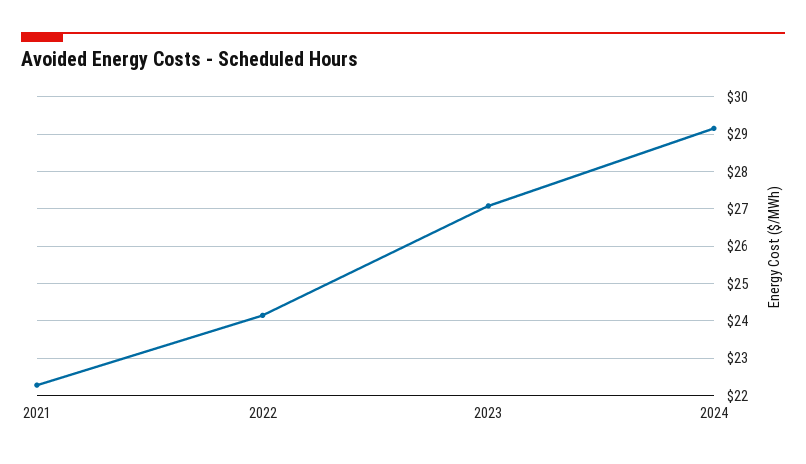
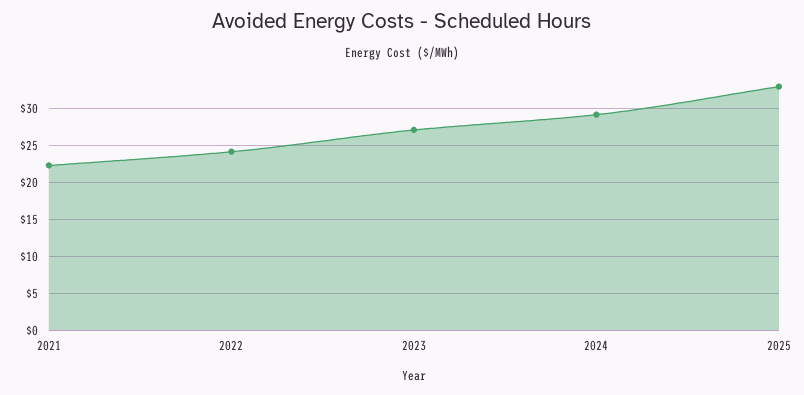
2025: none -> 33

